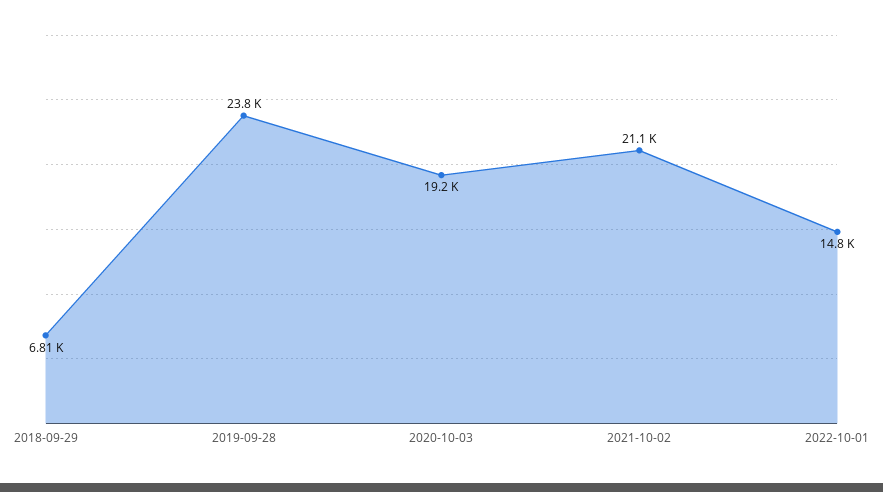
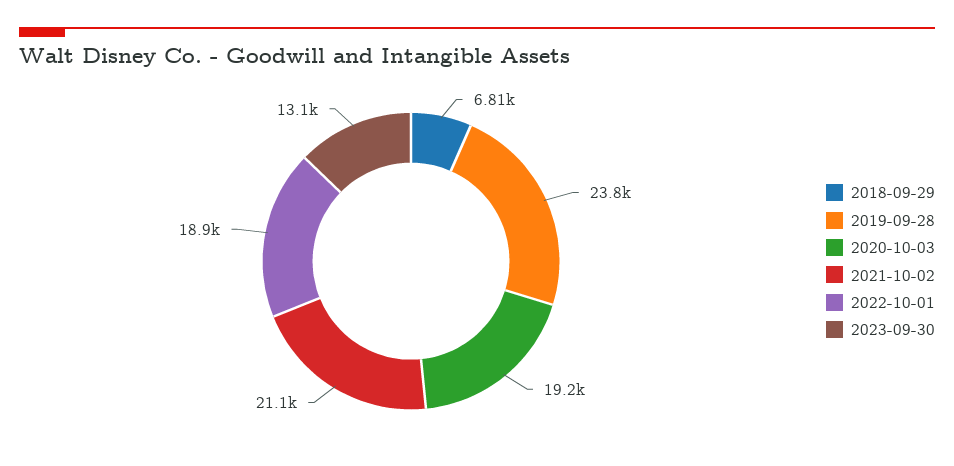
2022-10-01: 14800 -> 18900
2023-09-30: none -> 13100

